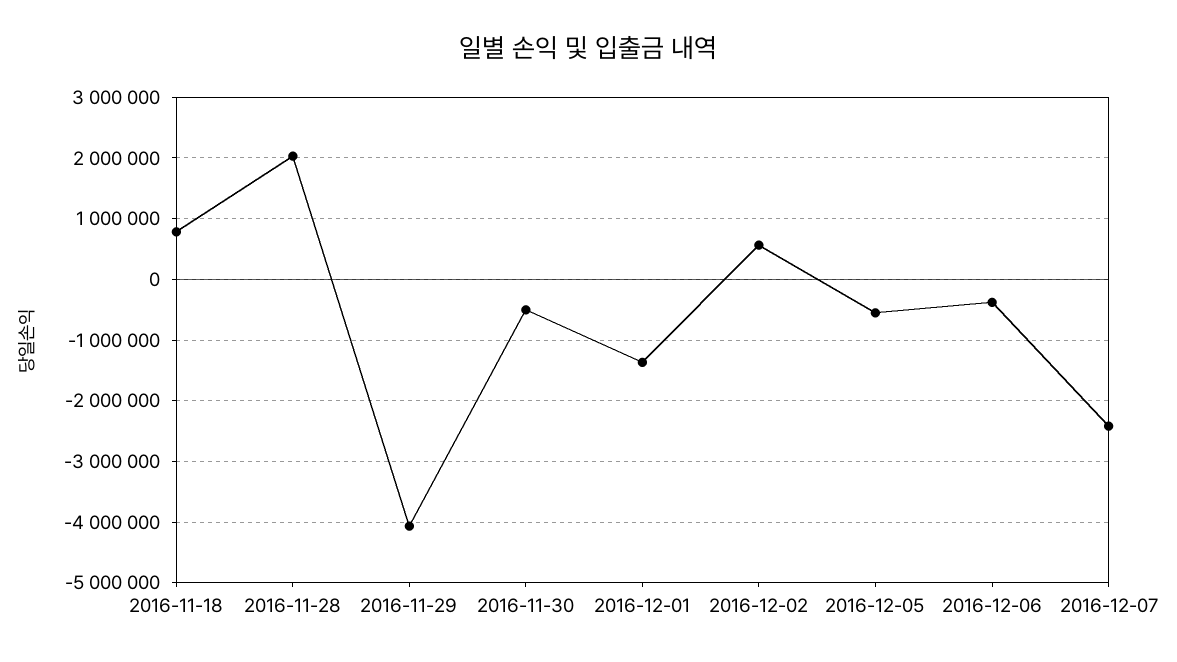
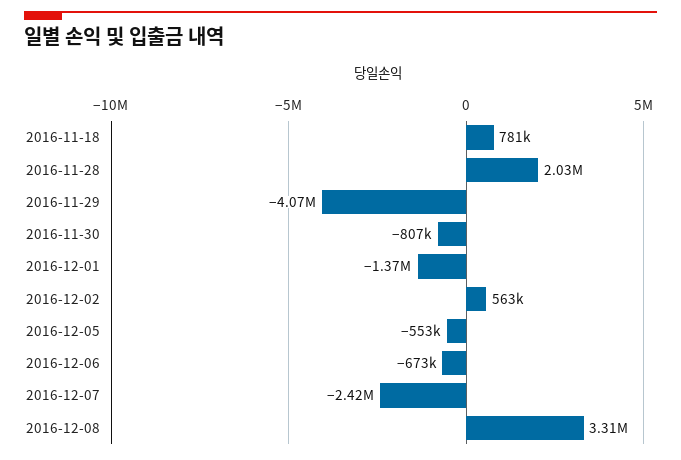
2016-11-30: -500000 -> -807000
2016-12-06: -400000 -> -673000
2016-12-08: none -> 3310000

